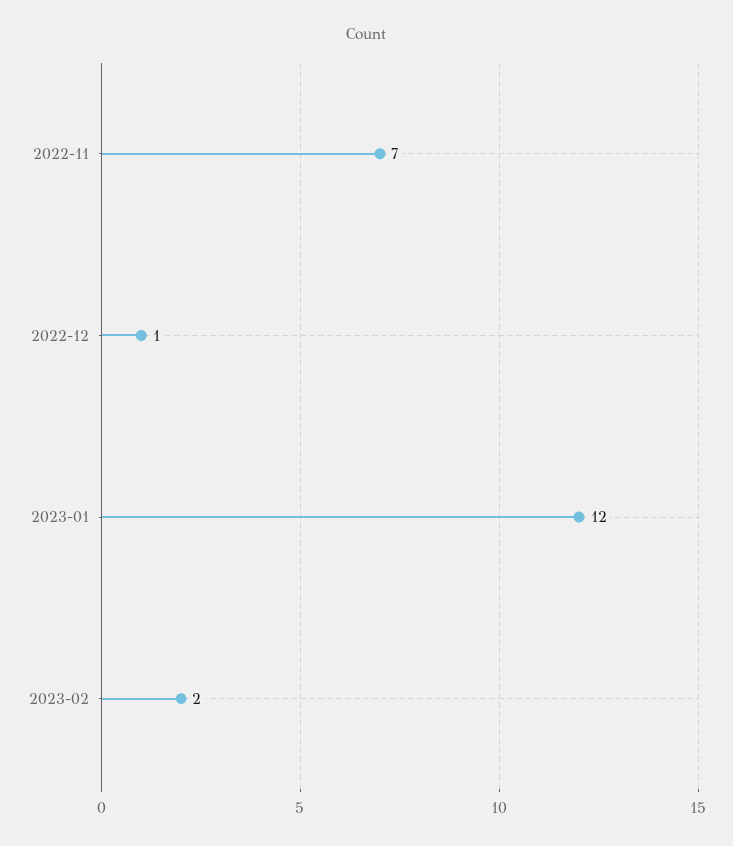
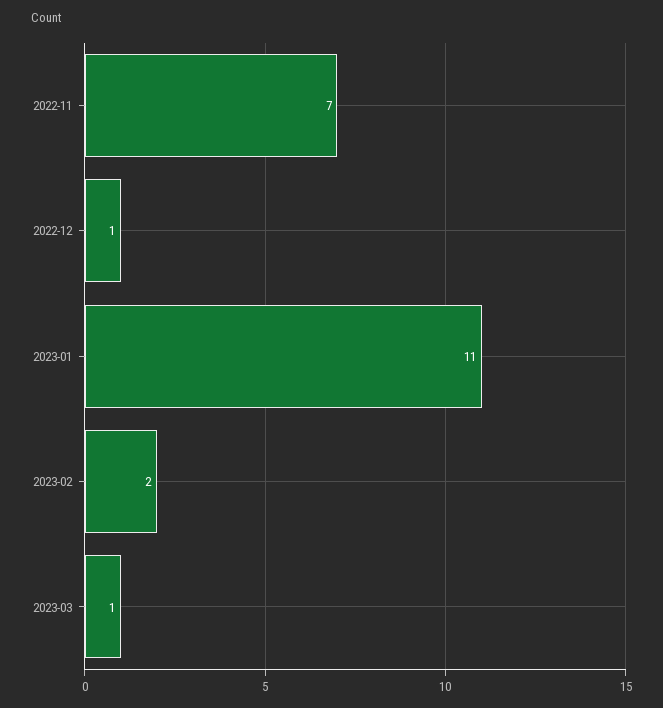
2023-01: 12 -> 11
2023-03: none -> 1

